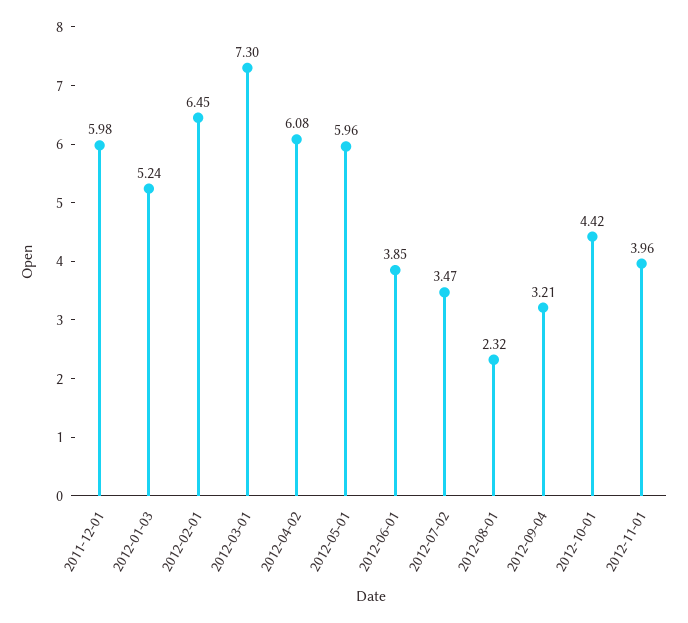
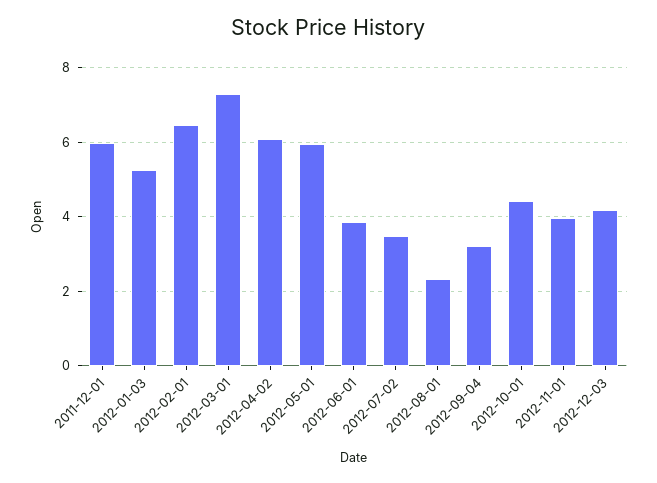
2012-12-03: none -> 4.2

